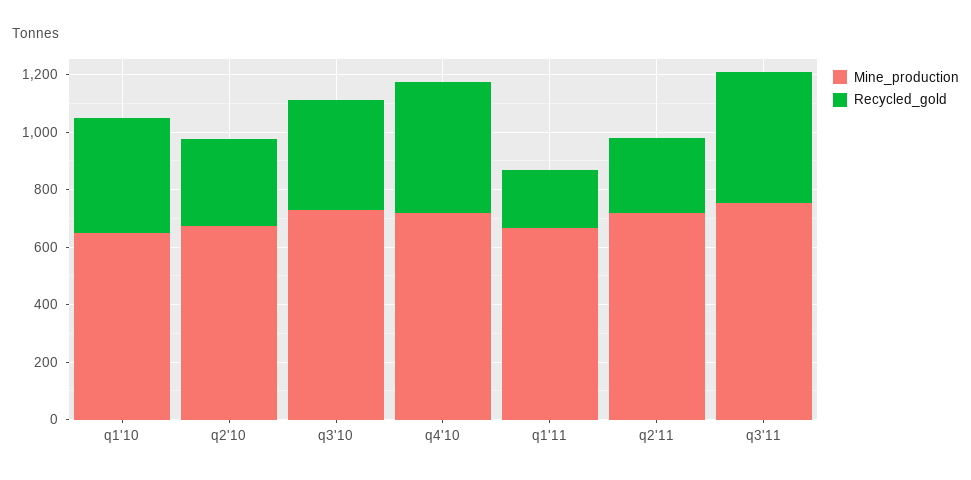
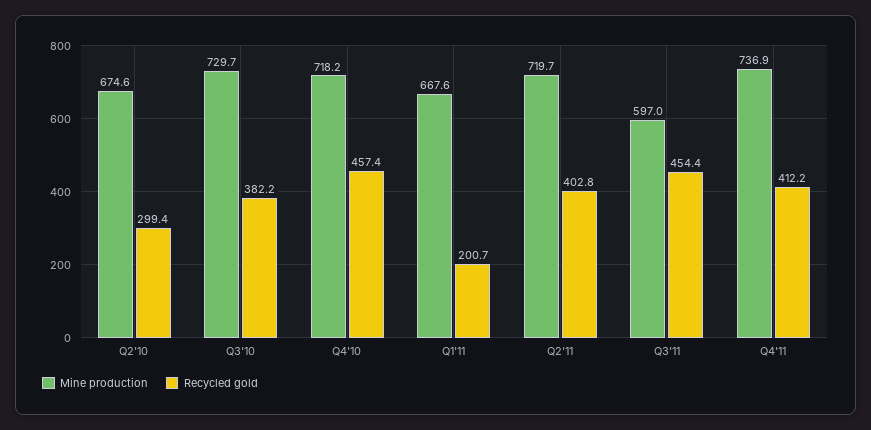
Mine_production, q1'10: 650 -> none
Recycled_gold, q1'10: 400 -> none
Recycled_gold, q2'11: 250 -> 402.8
Mine_production, q3'11: 750 -> 597
Mine_production, Q4'11: none -> 736.9
Recycled_gold, Q4'11: none -> 412.2

